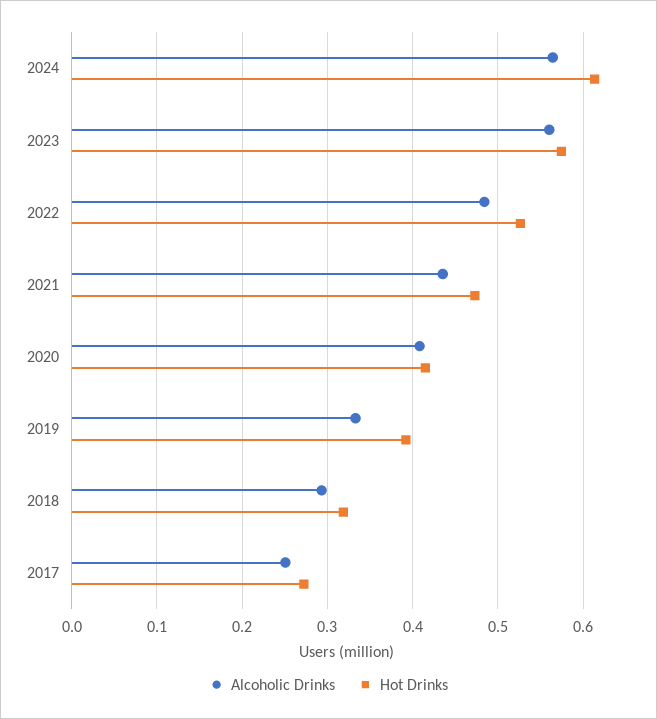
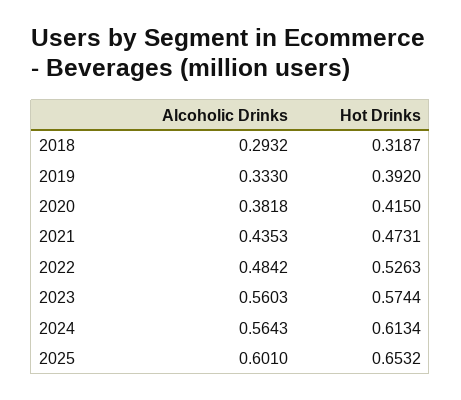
Alcoholic Drinks, 2020: 0.41 -> 0.3818
Alcoholic Drinks, 2017: 0.25 -> none
Hot Drinks, 2017: 0.27 -> none
Alcoholic Drinks, 2025: none -> 0.601
Hot Drinks, 2025: none -> 0.6532

